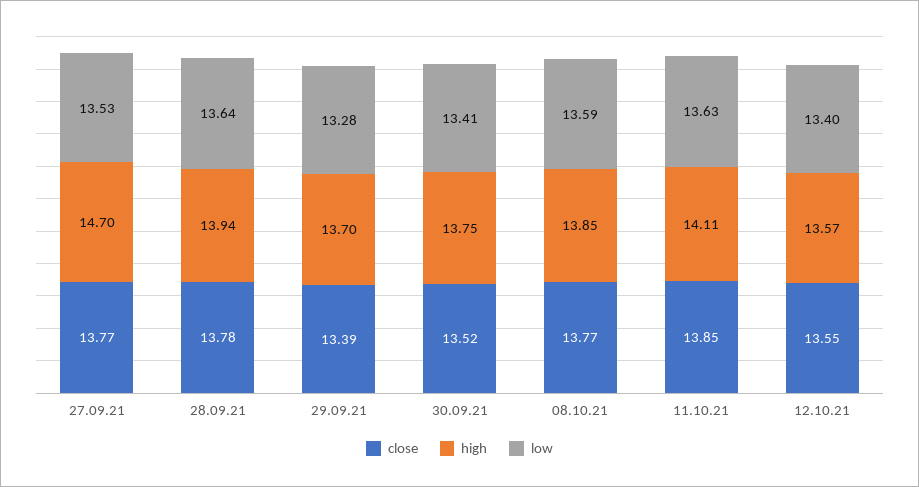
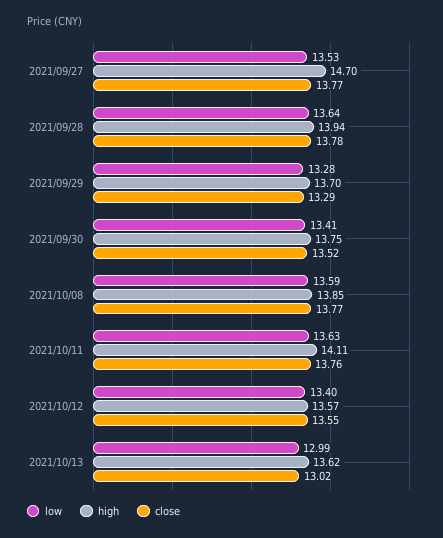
close, 29.09.21: 13.39 -> 13.29
close, 11.10.21: 13.85 -> 13.76
low, 2021/10/13: none -> 12.99
high, 2021/10/13: none -> 13.62
close, 2021/10/13: none -> 13.02

